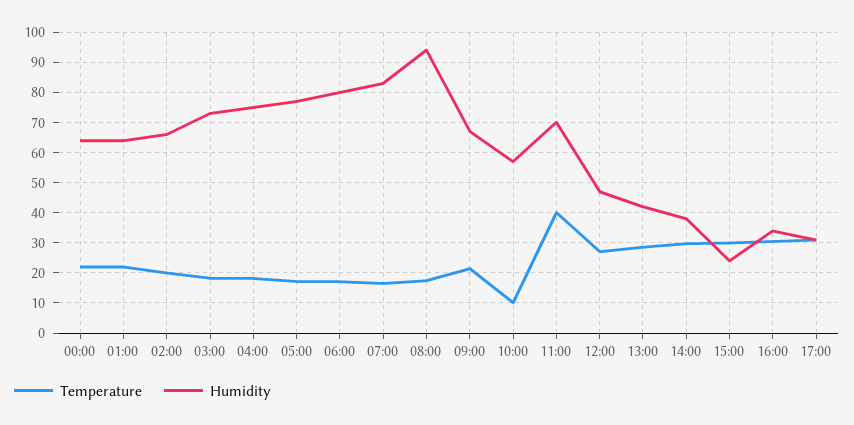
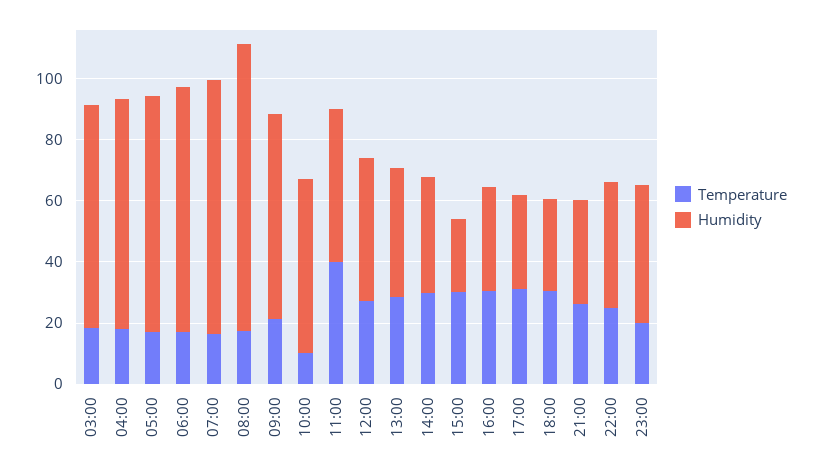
Temperature, 00:00: 22 -> none
Humidity, 00:00: 64 -> none
Temperature, 01:00: 22 -> none
Humidity, 01:00: 64 -> none
Temperature, 02:00: 20 -> none
Humidity, 02:00: 66 -> none
Humidity, 11:00: 70 -> 50
Temperature, 18:00: none -> 30
Humidity, 18:00: none -> 30
Temperature, 21:00: none -> 25
Humidity, 21:00: none -> 35
Temperature, 22:00: none -> 25
Humidity, 22:00: none -> 40
Temperature, 23:00: none -> 20
Humidity, 23:00: none -> 45

